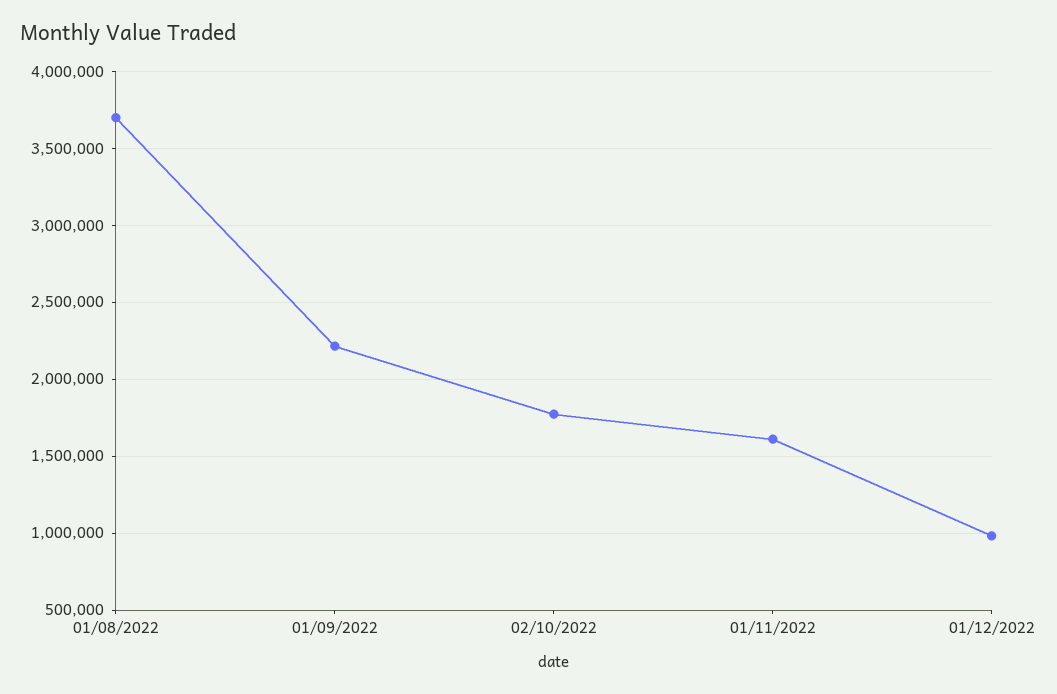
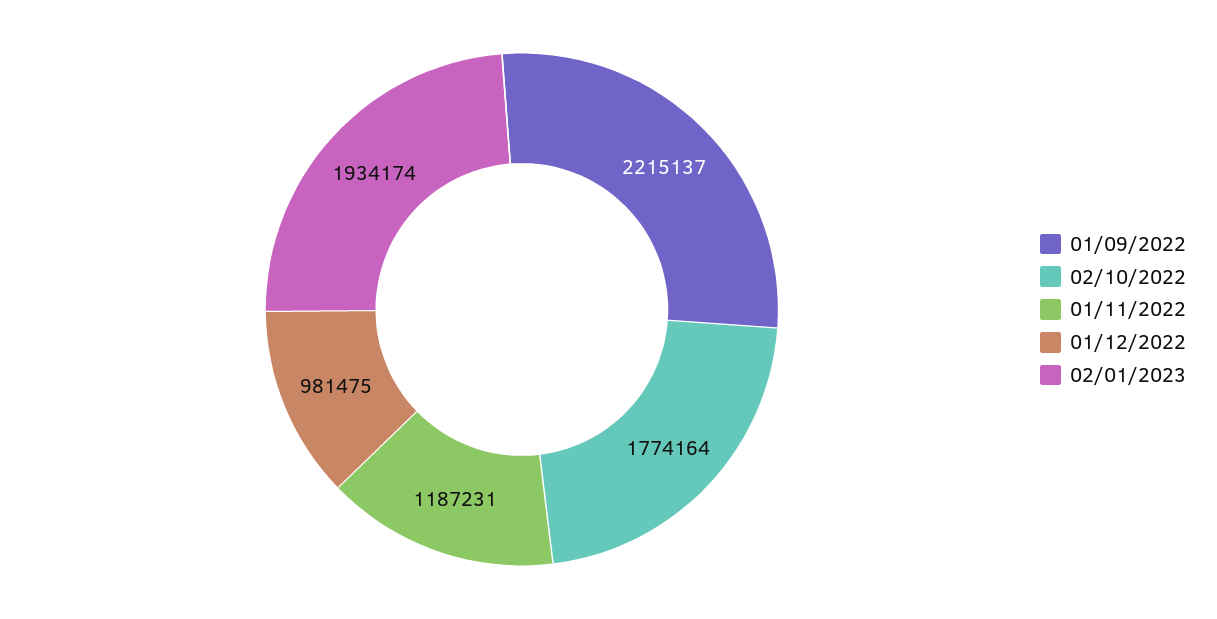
01/08/2022: 3700000 -> none
01/11/2022: 1600000 -> 1187231
02/01/2023: none -> 1934174

